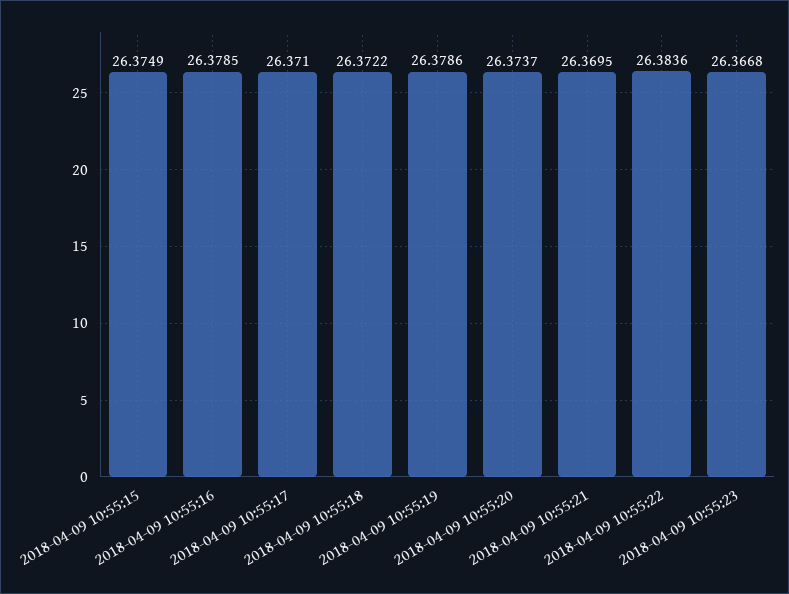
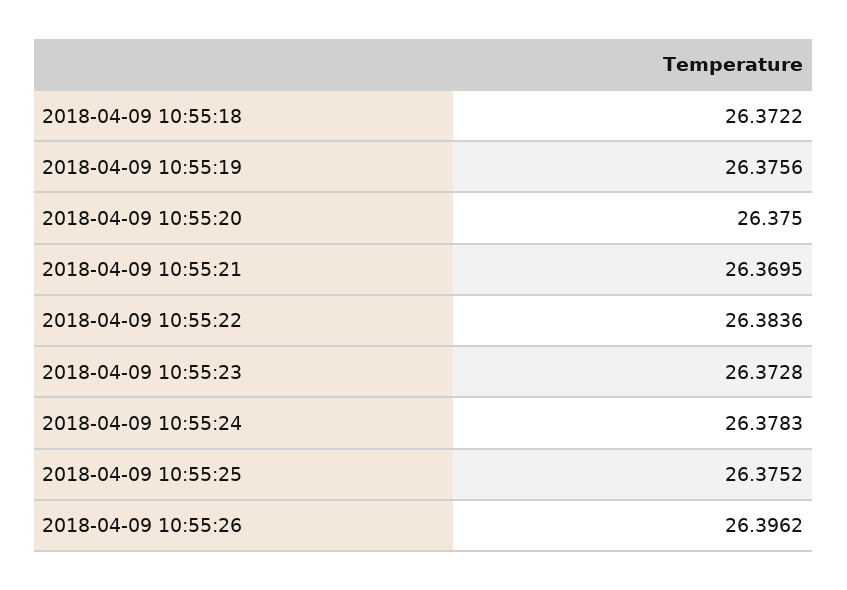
2018-04-09 10:55:15: 26.3749 -> none
2018-04-09 10:55:16: 26.3785 -> none
2018-04-09 10:55:17: 26.371 -> none
2018-04-09 10:55:19: 26.3786 -> 26.3756
2018-04-09 10:55:20: 26.3737 -> 26.375
2018-04-09 10:55:23: 26.3668 -> 26.3728
2018-04-09 10:55:24: none -> 26.3783
2018-04-09 10:55:25: none -> 26.3752
2018-04-09 10:55:26: none -> 26.3962

